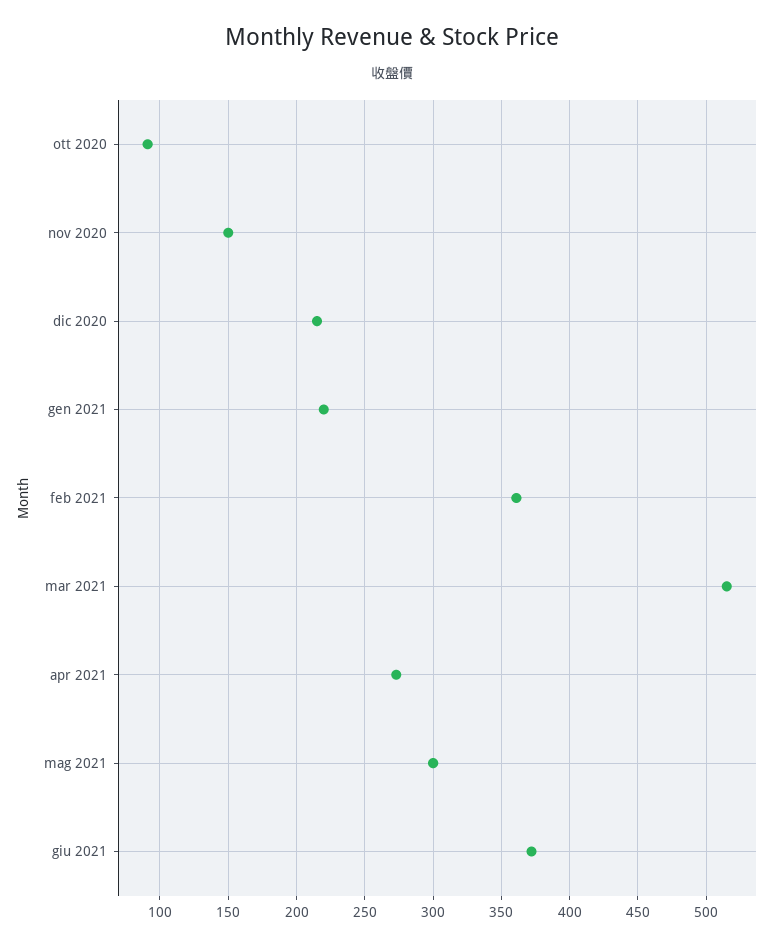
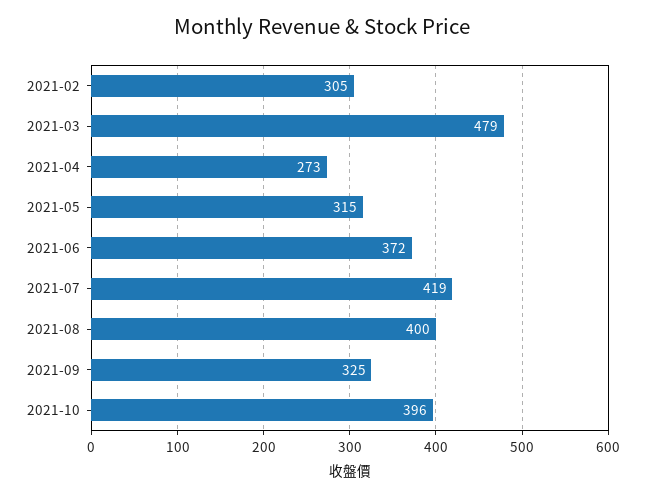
ott 2020: 90 -> none
nov 2020: 150 -> none
dic 2020: 215 -> none
gen 2021: 220 -> none
feb 2021: 360 -> 305
mar 2021: 515 -> 479
mag 2021: 300 -> 315
2021-07: none -> 419
2021-08: none -> 400
2021-09: none -> 325
2021-10: none -> 396

